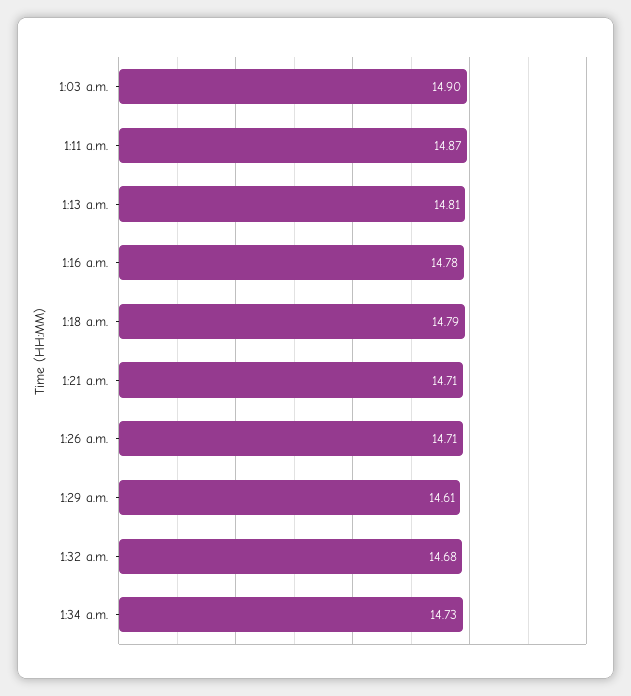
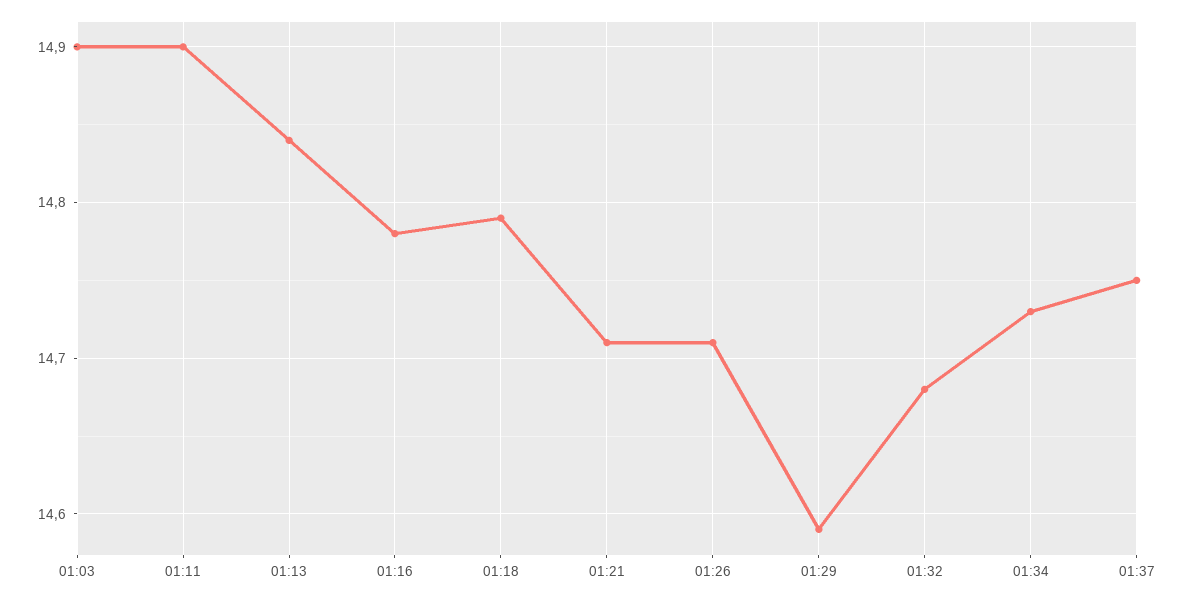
1:11 a.m.: 14.87 -> 14.9
1:13 a.m.: 14.81 -> 14.84
1:29 a.m.: 14.61 -> 14.59
01:37: none -> 14.75

